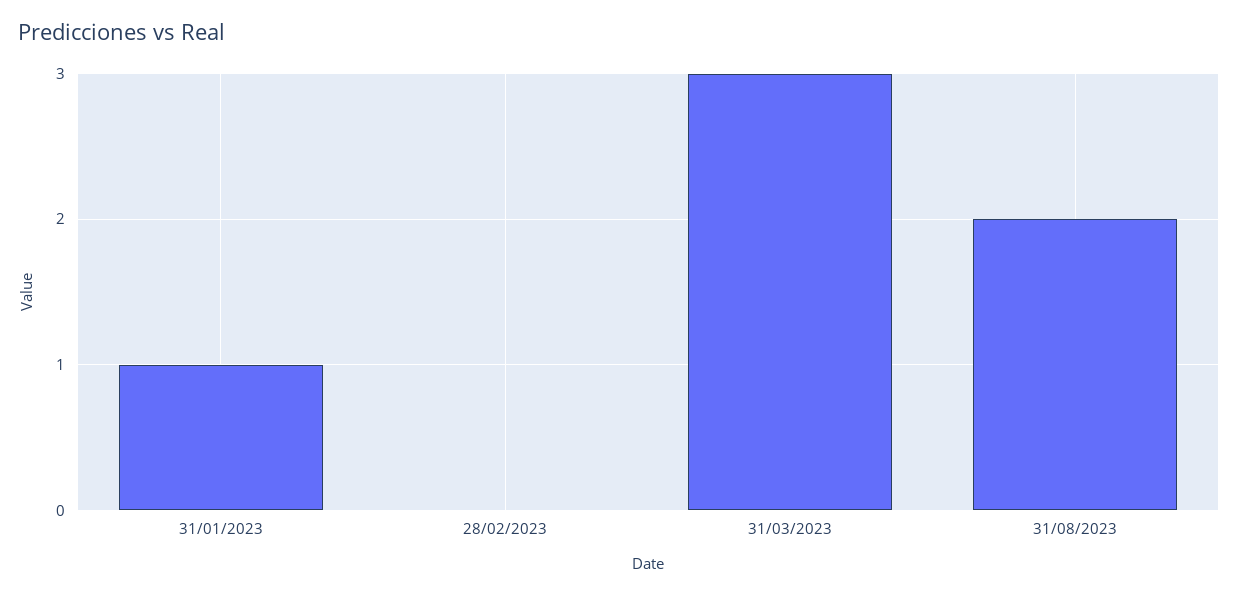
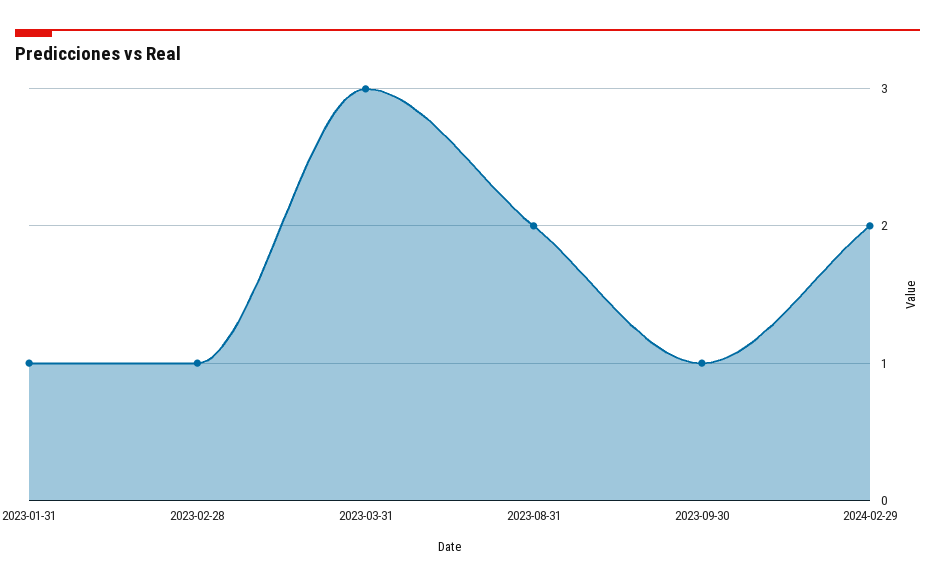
28/02/2023: 0 -> 1
2023-09-30: none -> 1
2024-02-29: none -> 2

